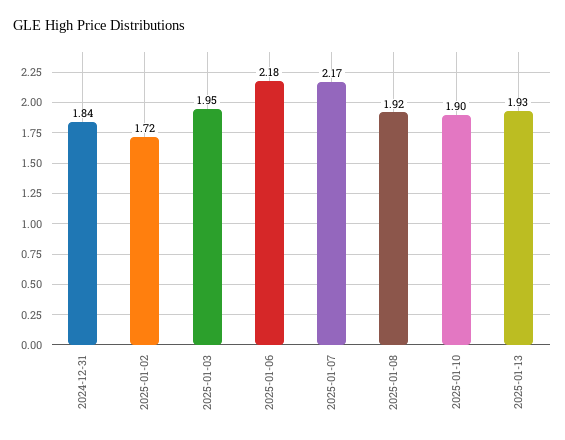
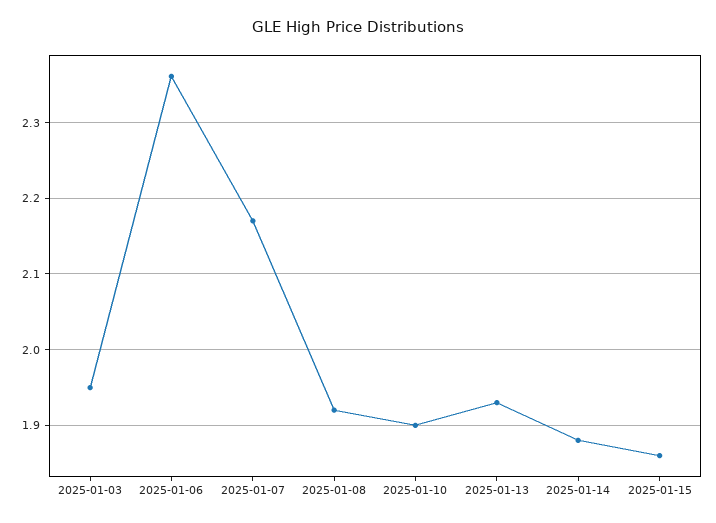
2024-12-31: 1.84 -> none
2025-01-02: 1.72 -> none
2025-01-06: 2.18 -> 2.36
2025-01-14: none -> 1.88
2025-01-15: none -> 1.86

